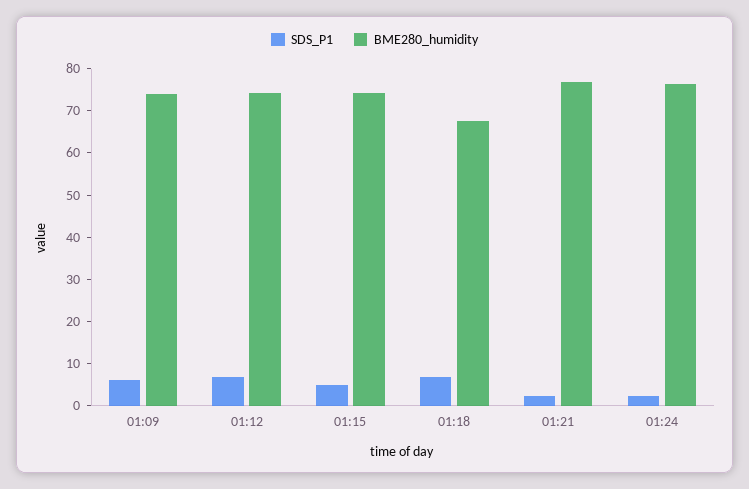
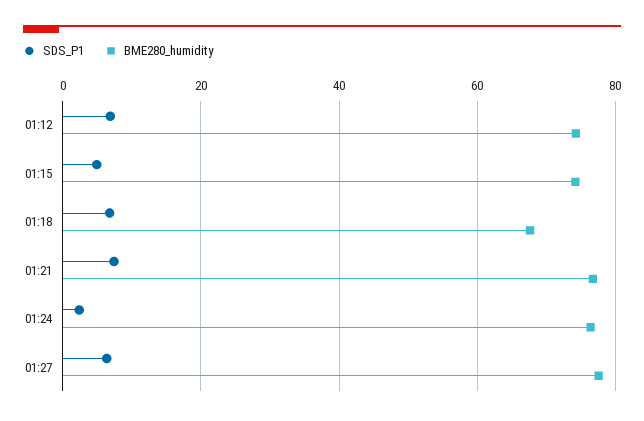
SDS_P1, 01:09: 6 -> none
BME280_humidity, 01:09: 74 -> none
SDS_P1, 01:21: 2 -> 8
SDS_P1, 01:27: none -> 6
BME280_humidity, 01:27: none -> 78

